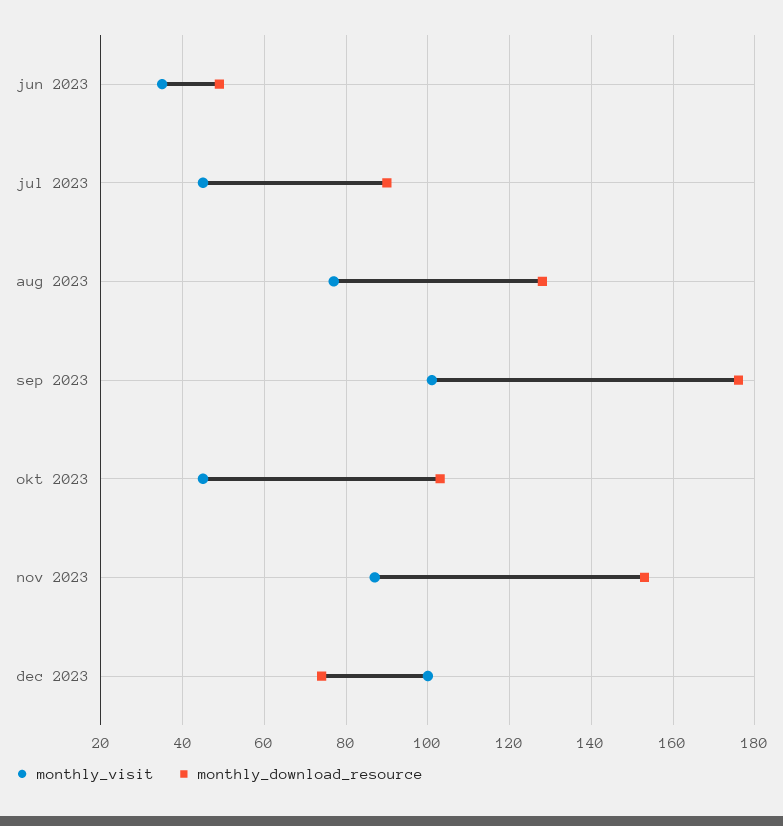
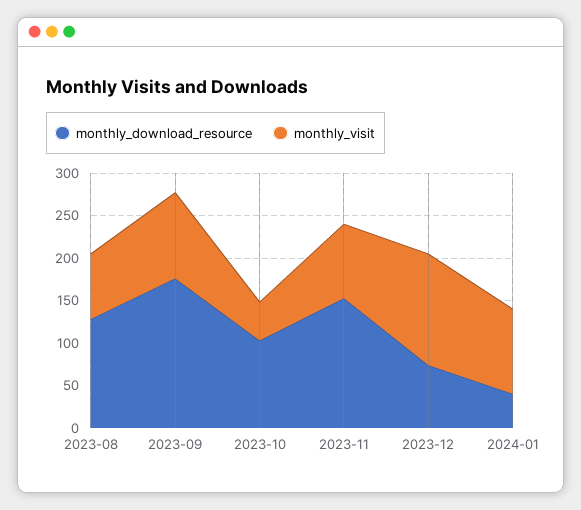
monthly_visit, jun 2023: 35 -> none
monthly_download_resource, jun 2023: 50 -> none
monthly_visit, jul 2023: 45 -> none
monthly_download_resource, jul 2023: 90 -> none
monthly_visit, dec 2023: 100 -> 130
monthly_download_resource, 2024-01: none -> 40
monthly_visit, 2024-01: none -> 100

